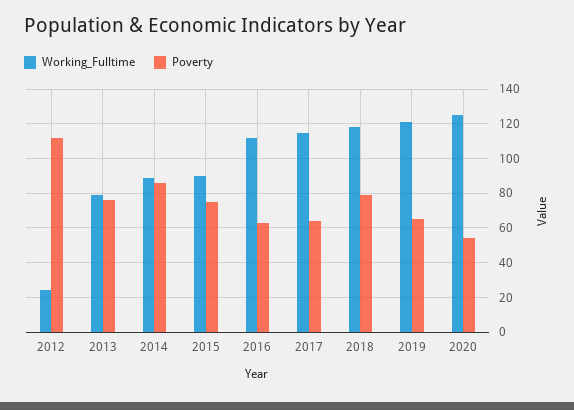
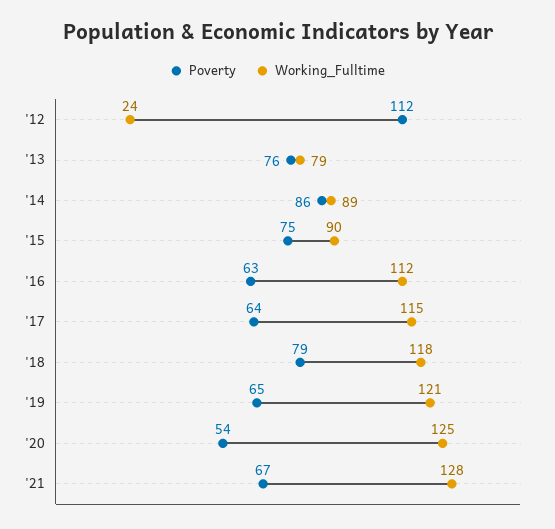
Poverty, '21: none -> 67
Working_Fulltime, '21: none -> 128

